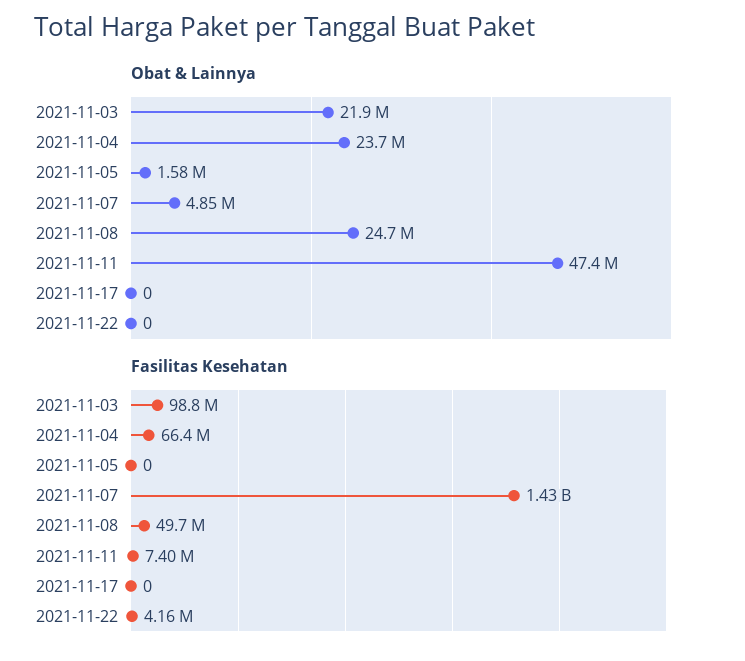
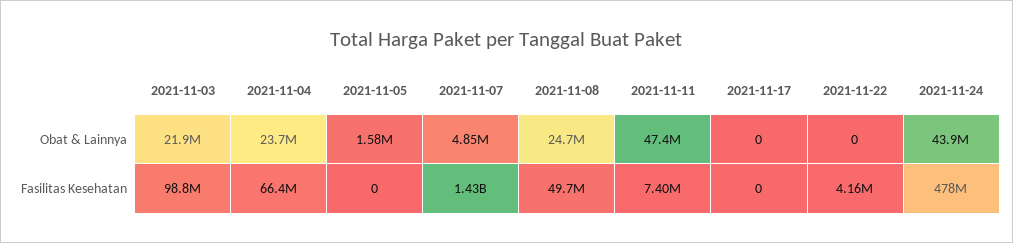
Obat & Lainnya, 2021-11-24: none -> 43900000
Fasilitas Kesehatan, 2021-11-24: none -> 478000000

